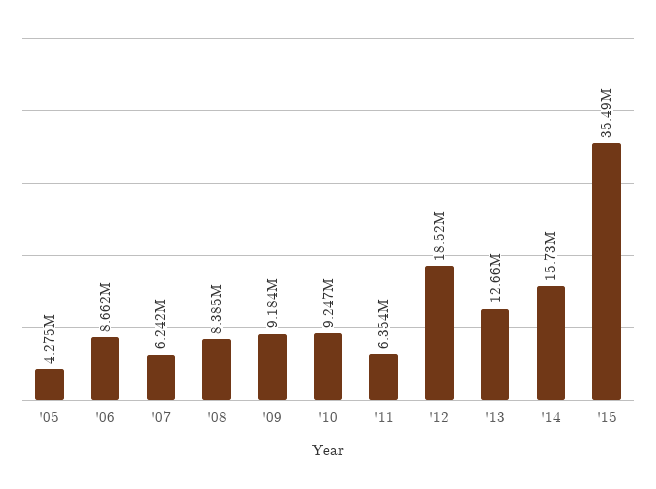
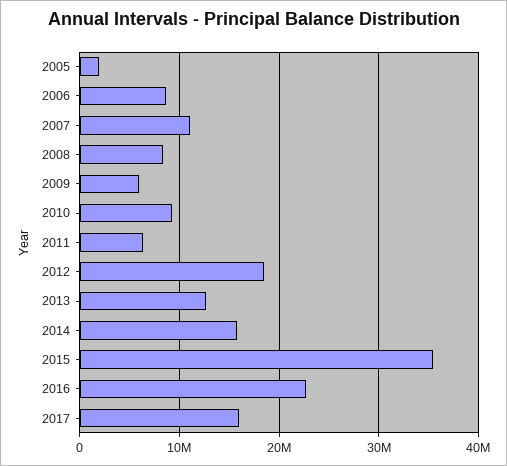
'05: 4275000 -> 2000000
'07: 6242000 -> 11000000
'09: 9184000 -> 6000000
2016: none -> 23000000
2017: none -> 16000000

